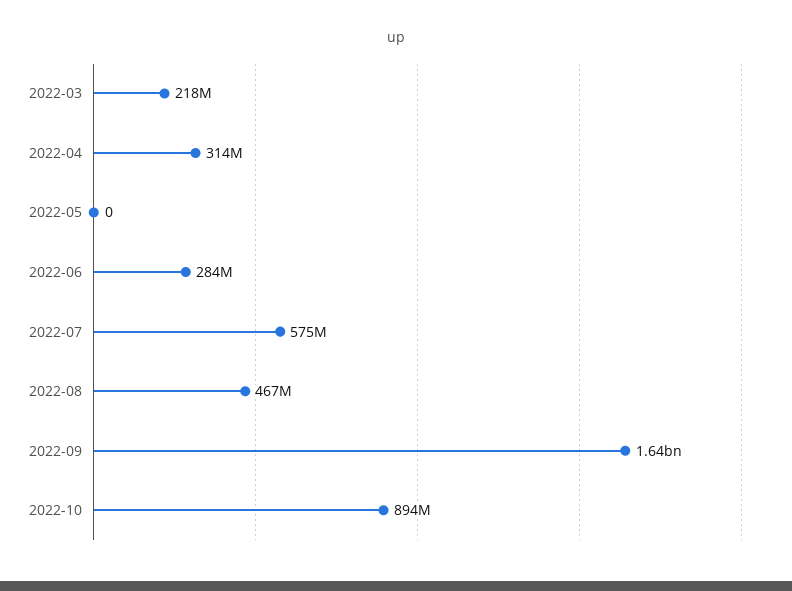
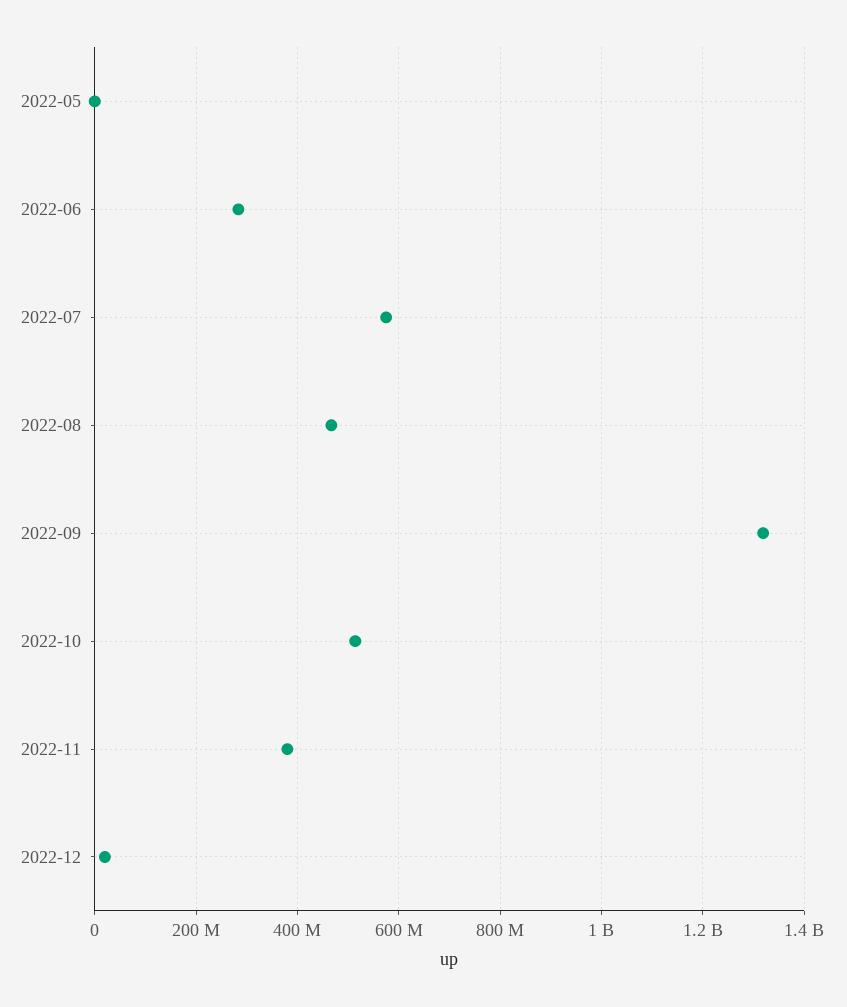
2022-03: 218000000 -> none
2022-04: 314000000 -> none
2022-09: 1640000000 -> 1320000000
2022-10: 894000000 -> 520000000
2022-11: none -> 380000000
2022-12: none -> 20000000

